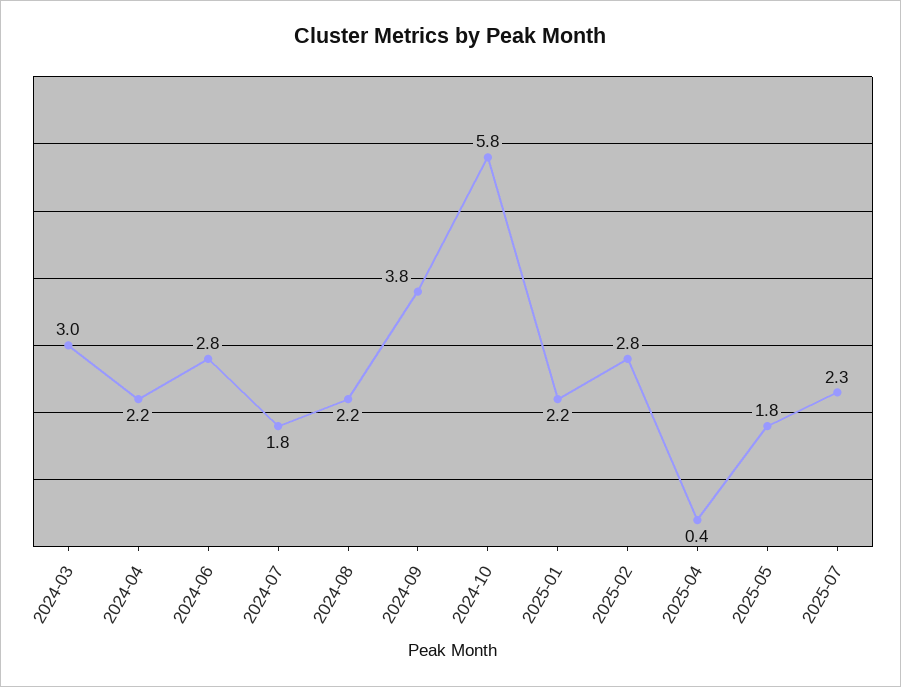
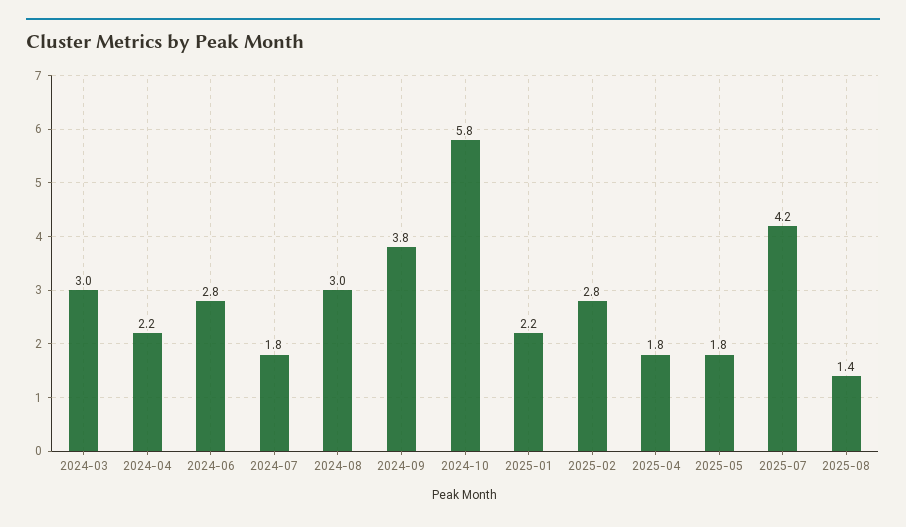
2024-08: 2.2 -> 3
2025-04: 0.4 -> 1.8
2025-07: 2.3 -> 4.2
2025-08: none -> 1.4

